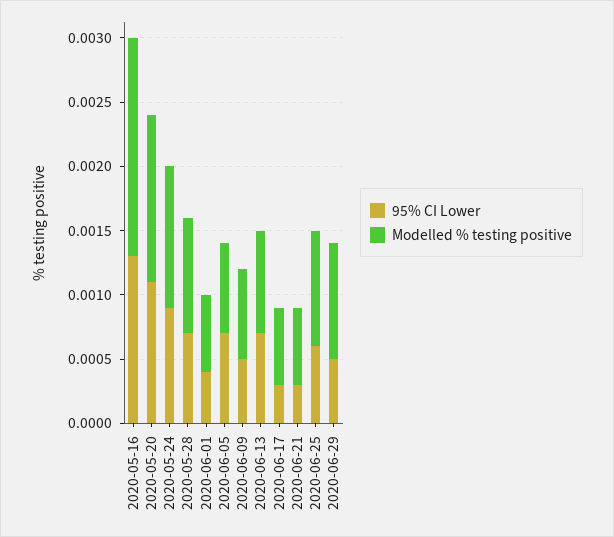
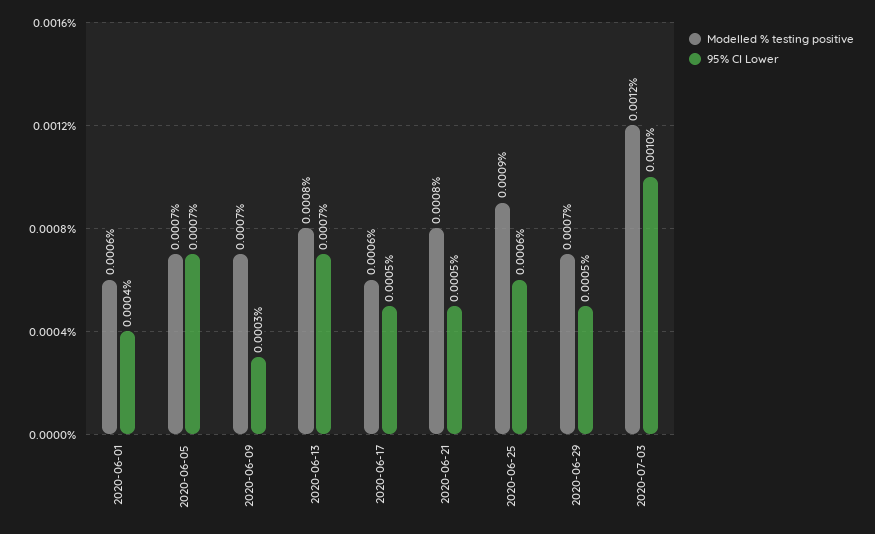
95% CI Lower, 2020-05-16: 0.0013 -> none
Modelled % testing positive, 2020-05-16: 0.0017 -> none
95% CI Lower, 2020-05-20: 0.0011 -> none
Modelled % testing positive, 2020-05-20: 0.0013 -> none
95% CI Lower, 2020-05-24: 0.0009 -> none
Modelled % testing positive, 2020-05-24: 0.0011 -> none
95% CI Lower, 2020-05-28: 0.0007 -> none
Modelled % testing positive, 2020-05-28: 0.0009 -> none
95% CI Lower, 2020-06-09: 0.0005 -> 0.0003
95% CI Lower, 2020-06-17: 0.0003 -> 0.0005
95% CI Lower, 2020-06-21: 0.0003 -> 0.0005
Modelled % testing positive, 2020-06-21: 0.0006 -> 0.0008
Modelled % testing positive, 2020-06-29: 0.0009 -> 0.0007
Modelled % testing positive, 2020-07-03: none -> 0.0012
95% CI Lower, 2020-07-03: none -> 0.001

